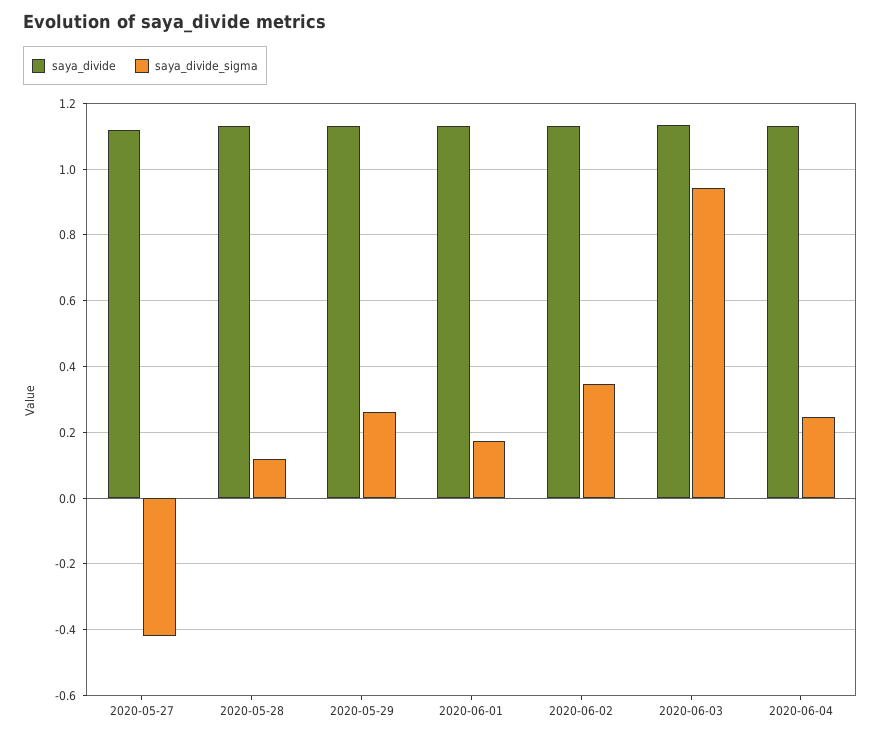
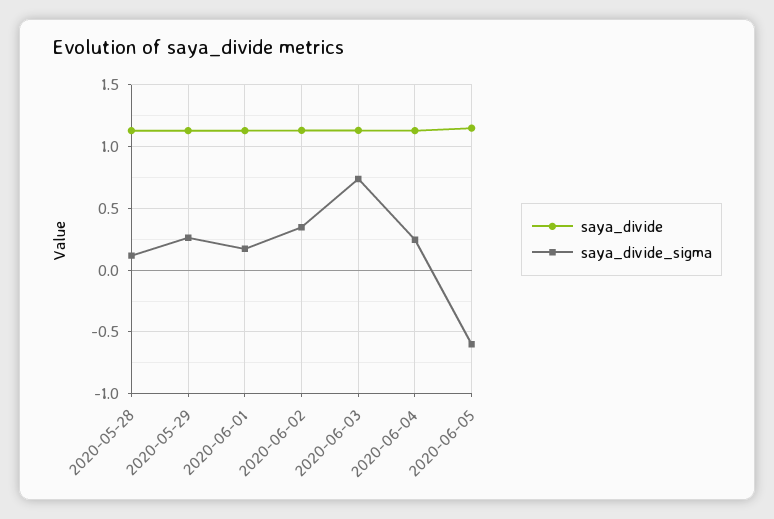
saya_divide, 2020-05-27: 1.12 -> none
saya_divide_sigma, 2020-05-27: -0.42 -> none
saya_divide_sigma, 2020-06-03: 0.94 -> 0.75
saya_divide, 2020-06-05: none -> 1.15
saya_divide_sigma, 2020-06-05: none -> -0.6

